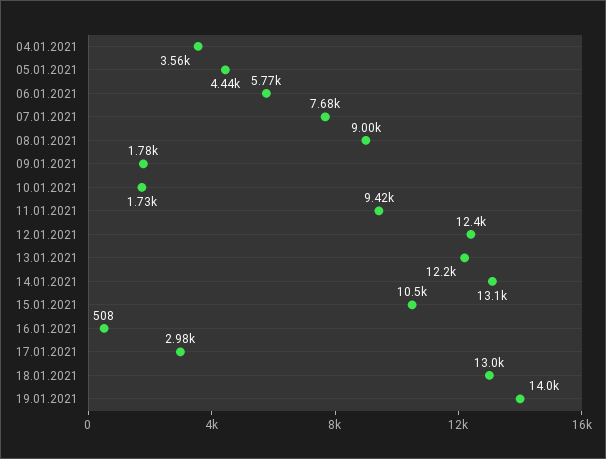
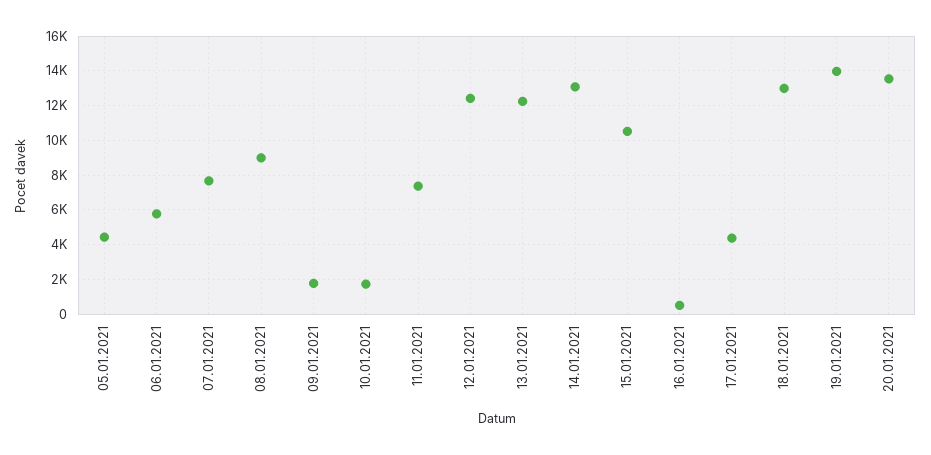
04.01.2021: 3560 -> none
11.01.2021: 9420 -> 7500
17.01.2021: 2980 -> 4500
20.01.2021: none -> 13500

